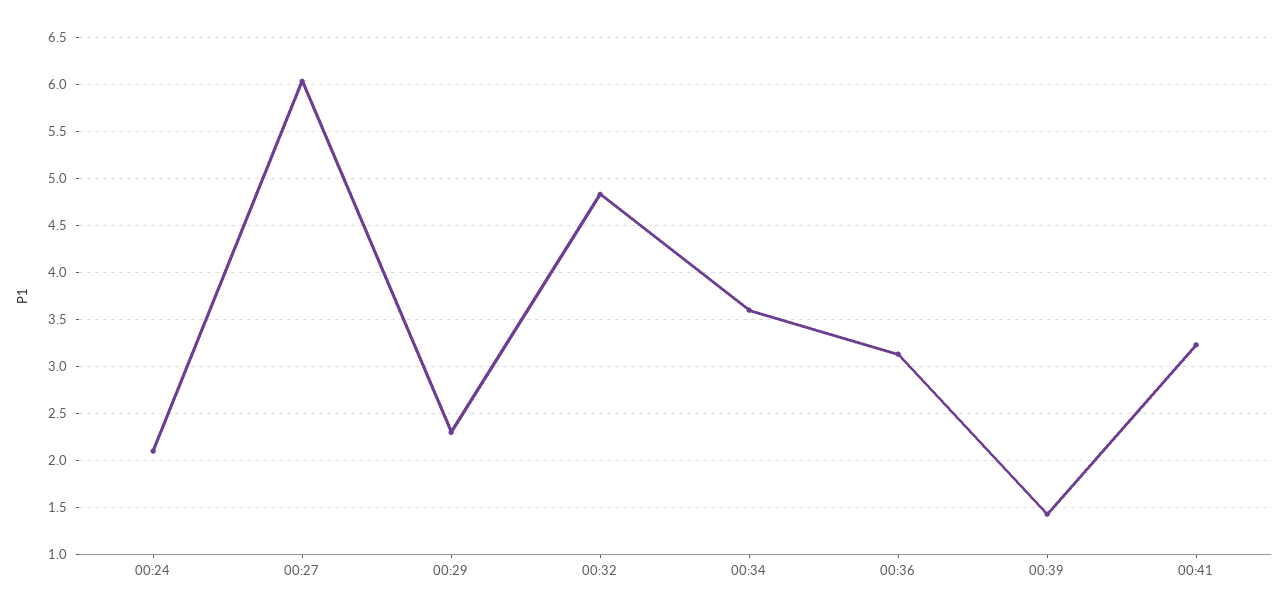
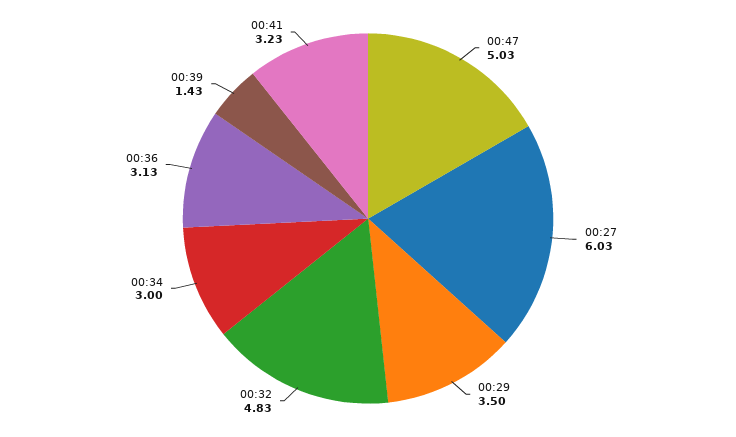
00:24: 2.1 -> none
00:29: 2.3 -> 3.5
00:34: 3.6 -> 3
00:47: none -> 5.03

